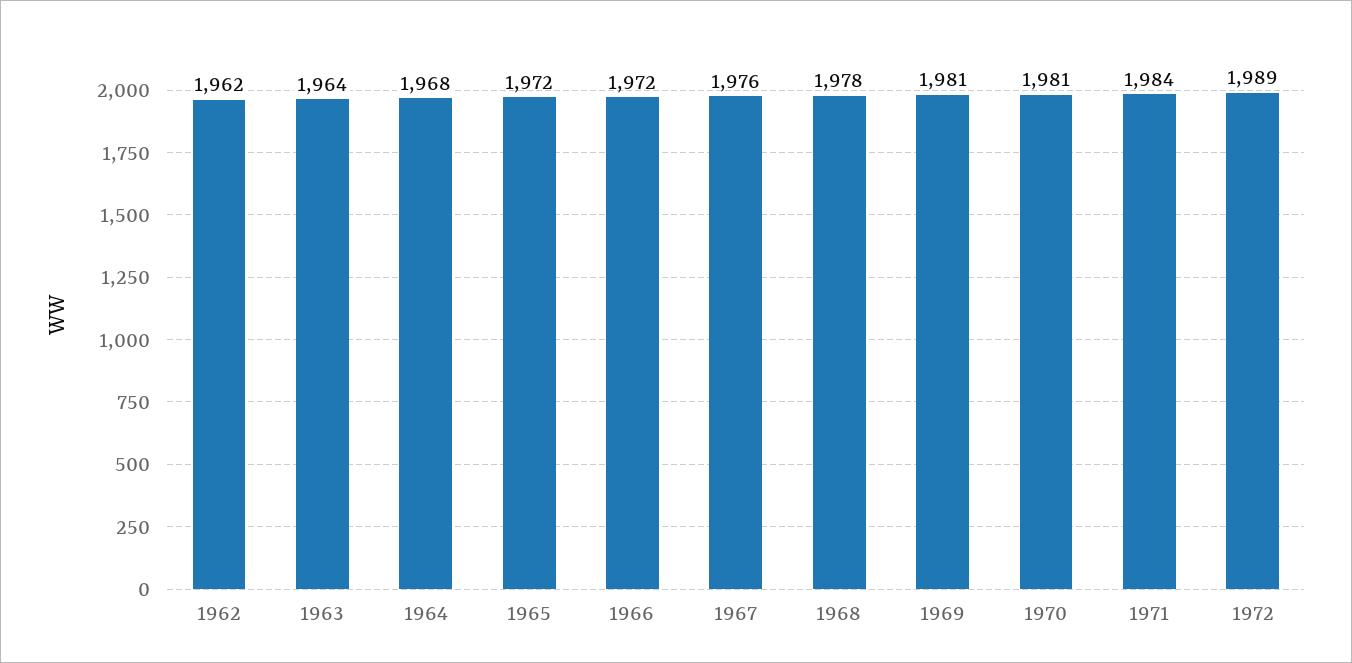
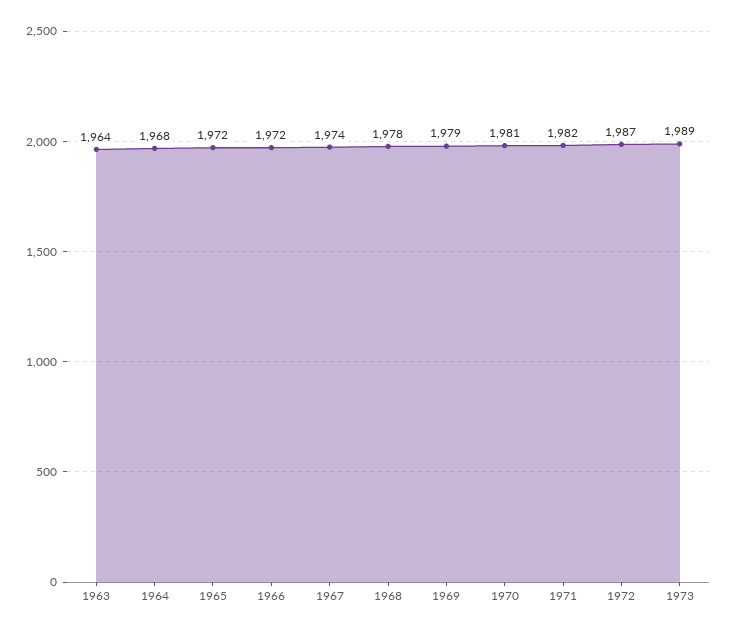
1962: 1962 -> none
1967: 1976 -> 1974
1969: 1981 -> 1979
1971: 1984 -> 1982
1972: 1989 -> 1987
1973: none -> 1989

